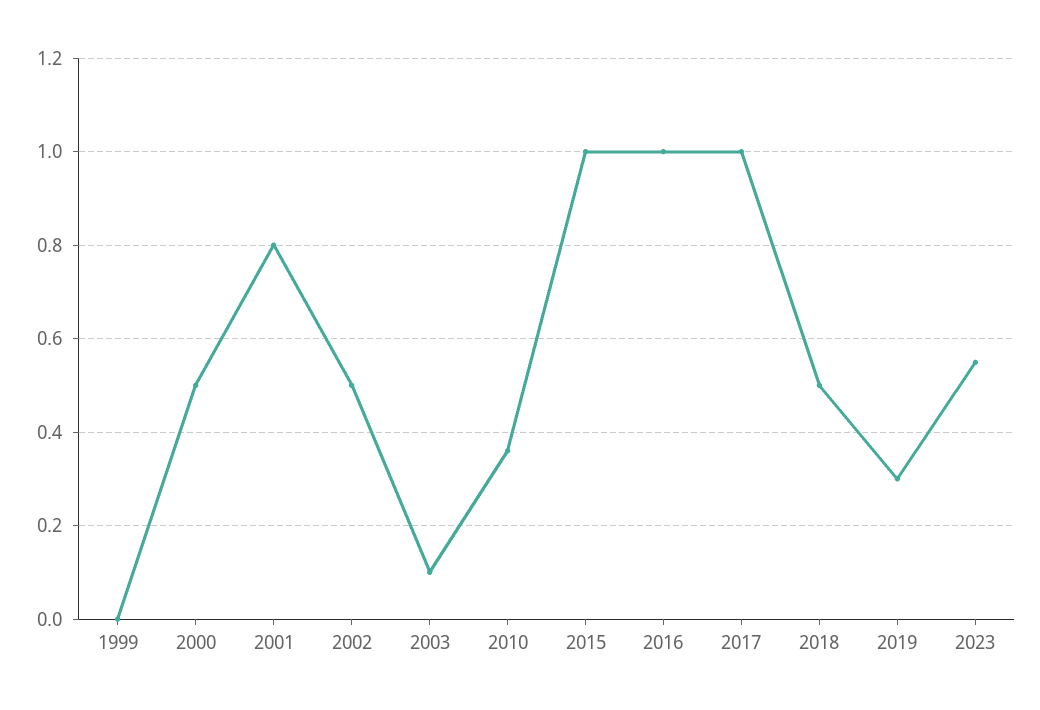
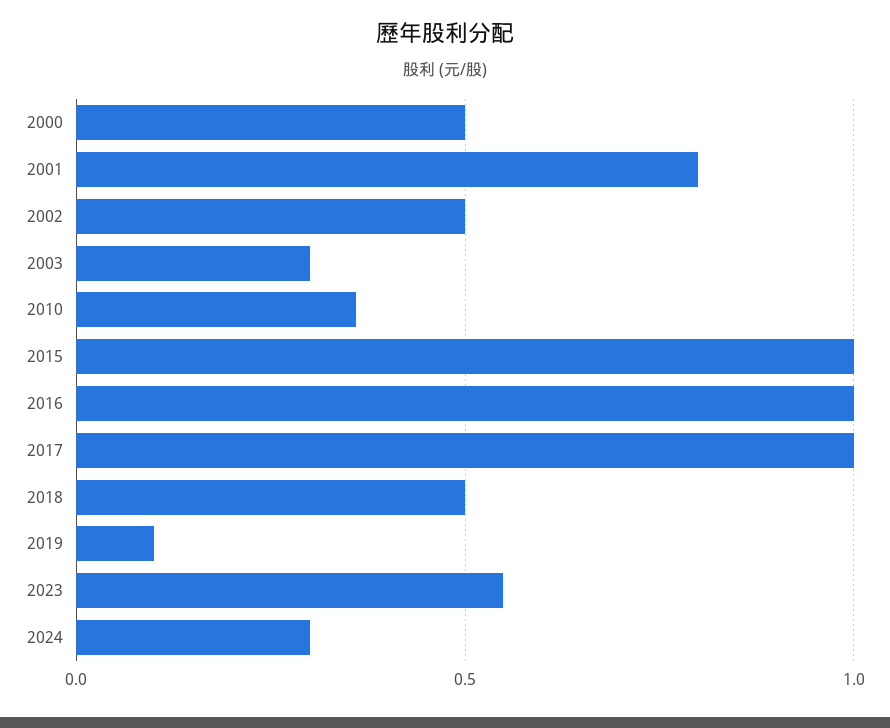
1999: 0 -> none
2003: 0.1 -> 0.3
2019: 0.3 -> 0.1
2024: none -> 0.3

